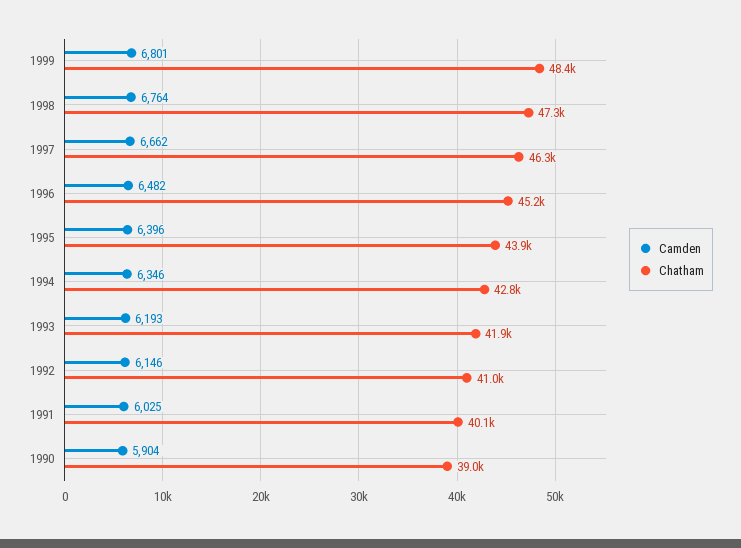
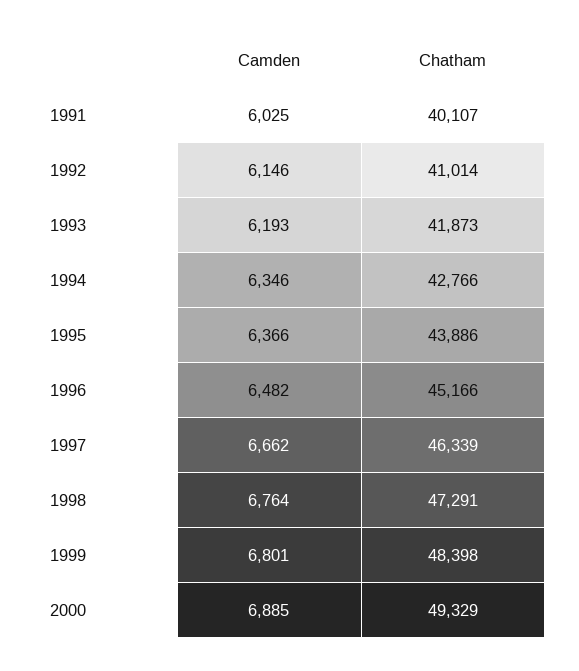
Camden, 1995: 6396 -> 6366
Camden, 1990: 5904 -> none
Chatham, 1990: 39000 -> none
Camden, 2000: none -> 6885
Chatham, 2000: none -> 49329

